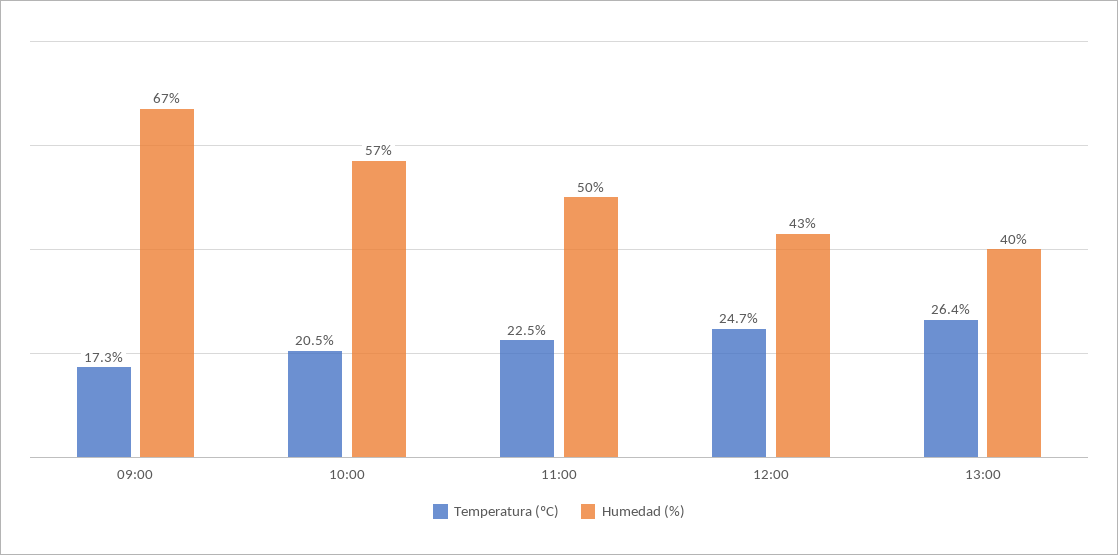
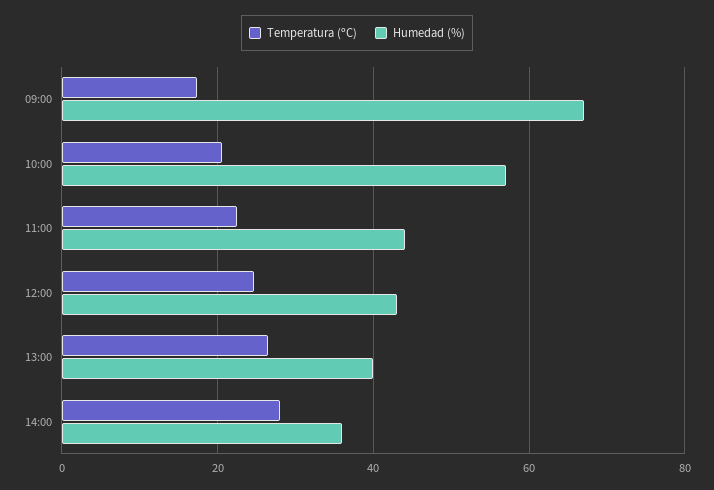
Humedad (%), 11:00: 50 -> 44
Temperatura (ºC), 14:00: none -> 28
Humedad (%), 14:00: none -> 36

